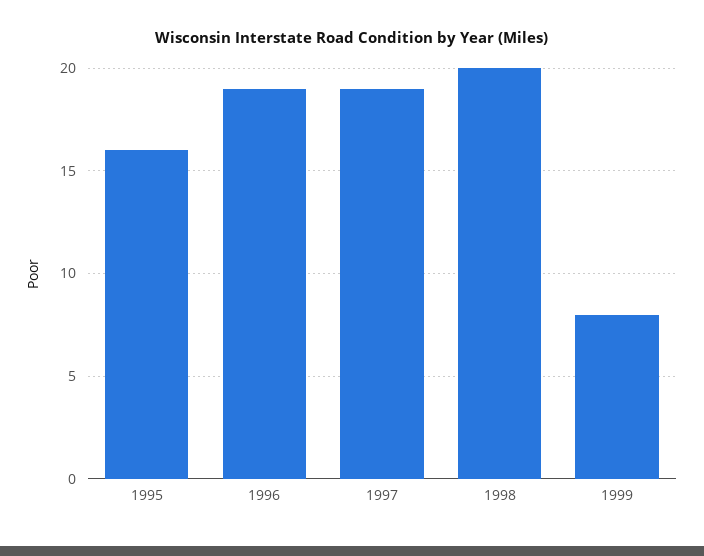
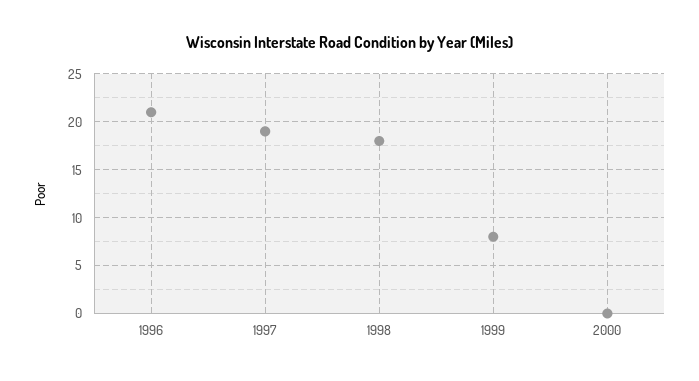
1995: 16 -> none
1996: 19 -> 21
1998: 20 -> 18
2000: none -> 0

